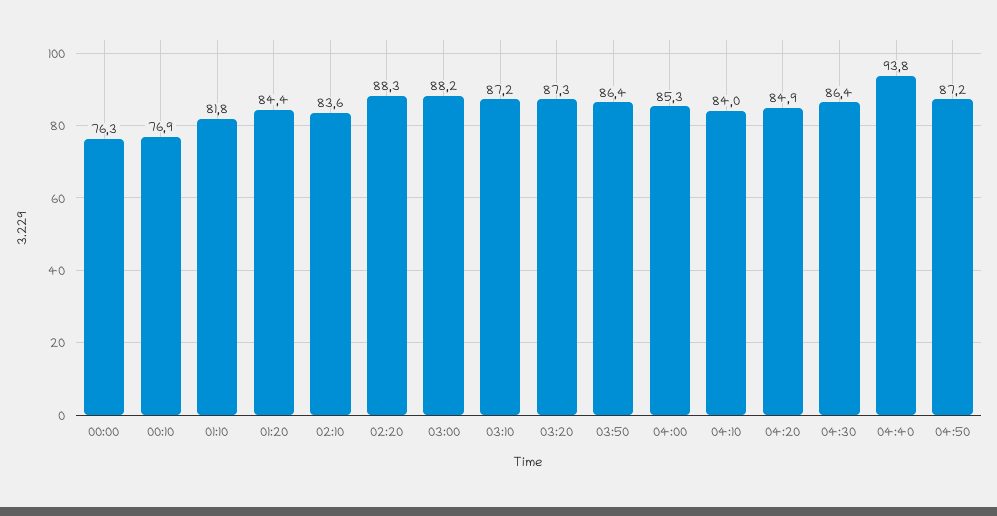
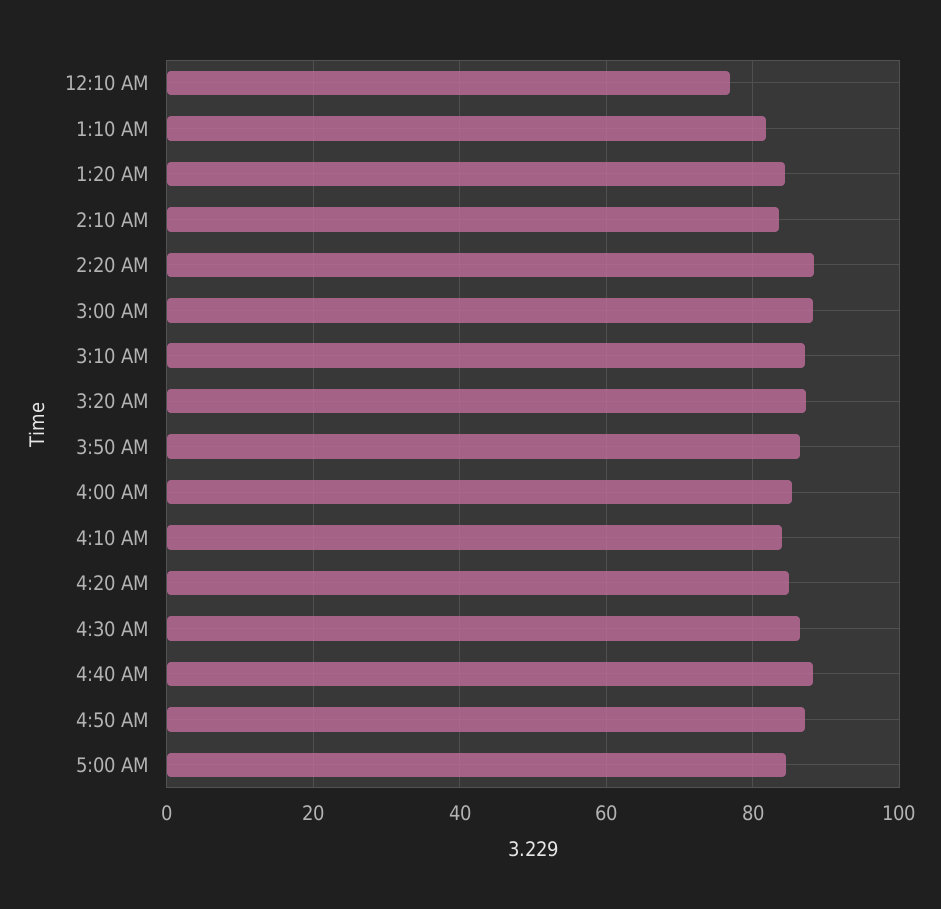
00:00: 76.3 -> none
04:40: 93.8 -> 88
5:00 AM: none -> 84

